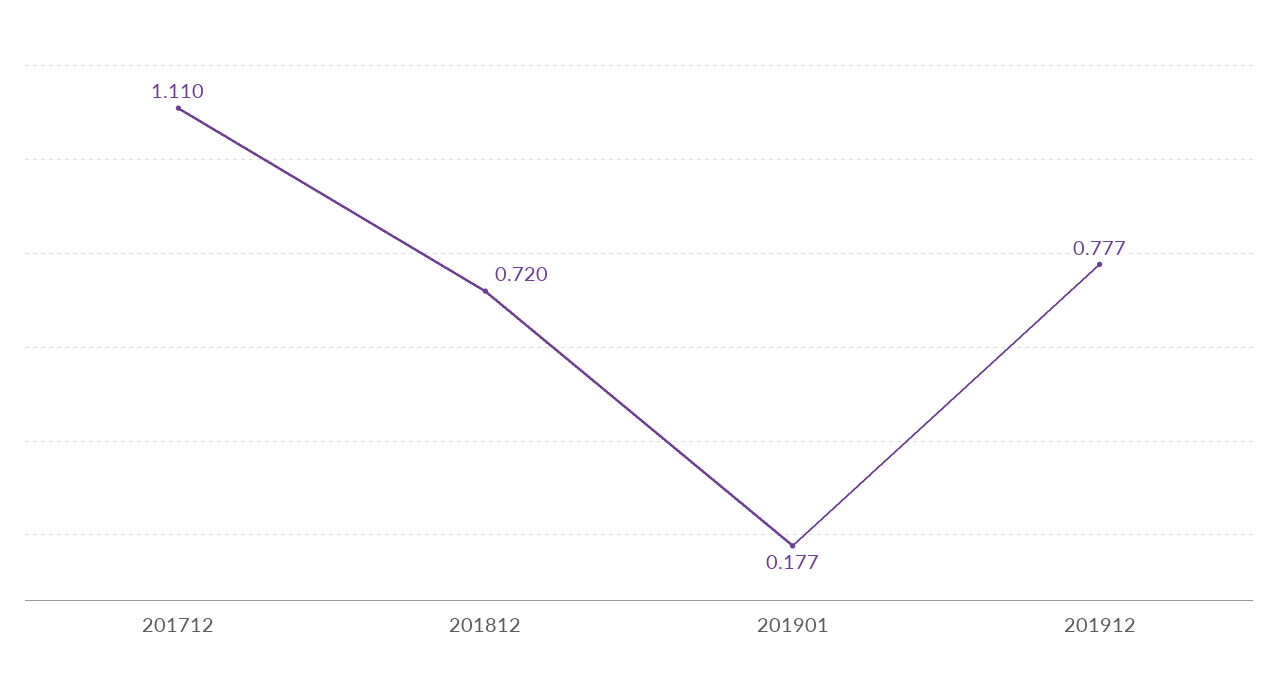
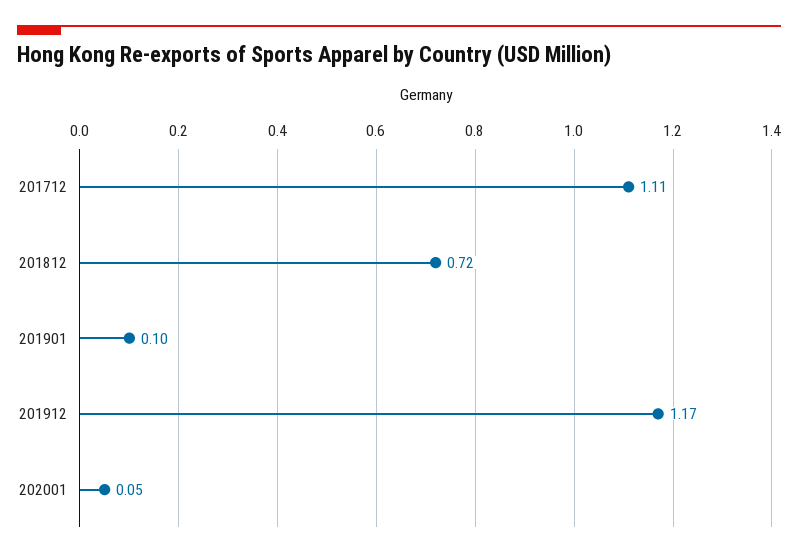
201901: 0.177 -> 0.1
201912: 0.777 -> 1.17
202001: none -> 0.05

